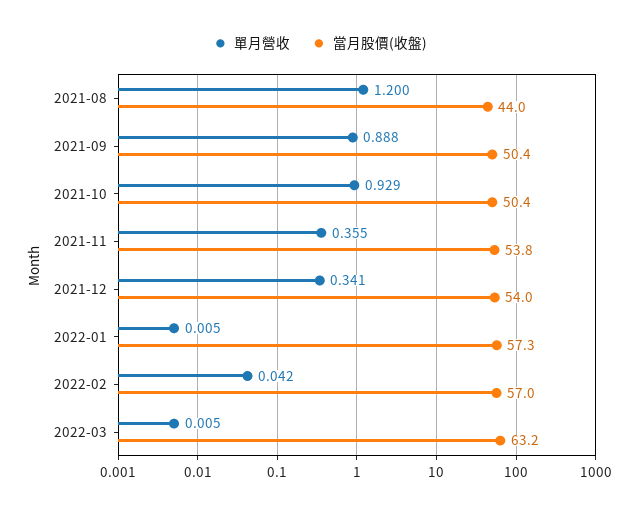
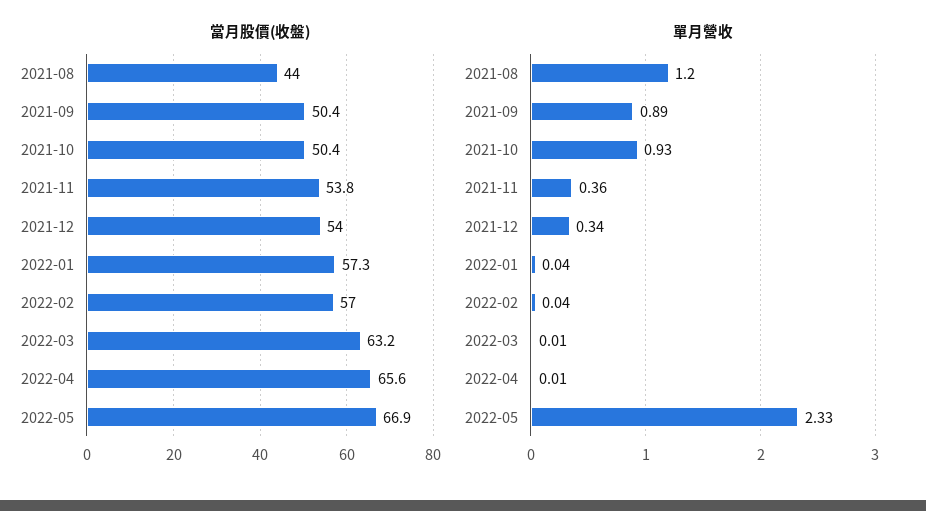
單月營收, 2022-01: 0.005 -> 0.04
當月股價(收盤), 2022-04: none -> 65.6
當月股價(收盤), 2022-05: none -> 66.9
單月營收, 2022-04: none -> 0.01
單月營收, 2022-05: none -> 2.33

